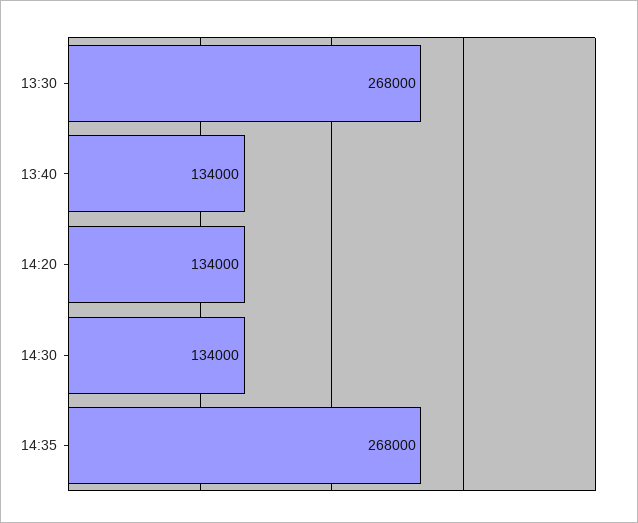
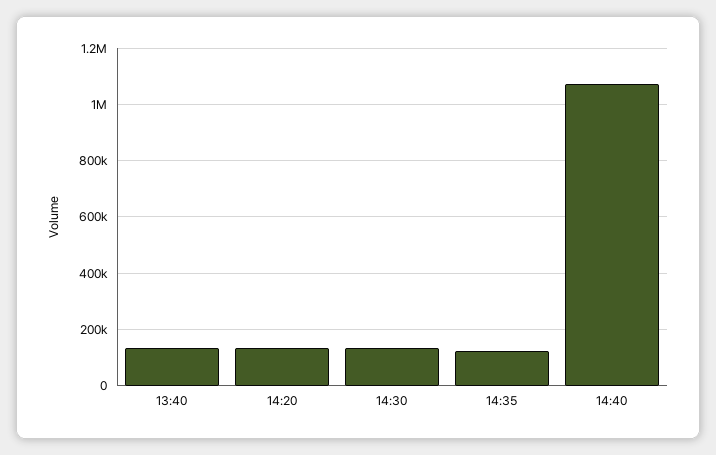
13:30: 268000 -> none
14:35: 268000 -> 125000
14:40: none -> 1075000

